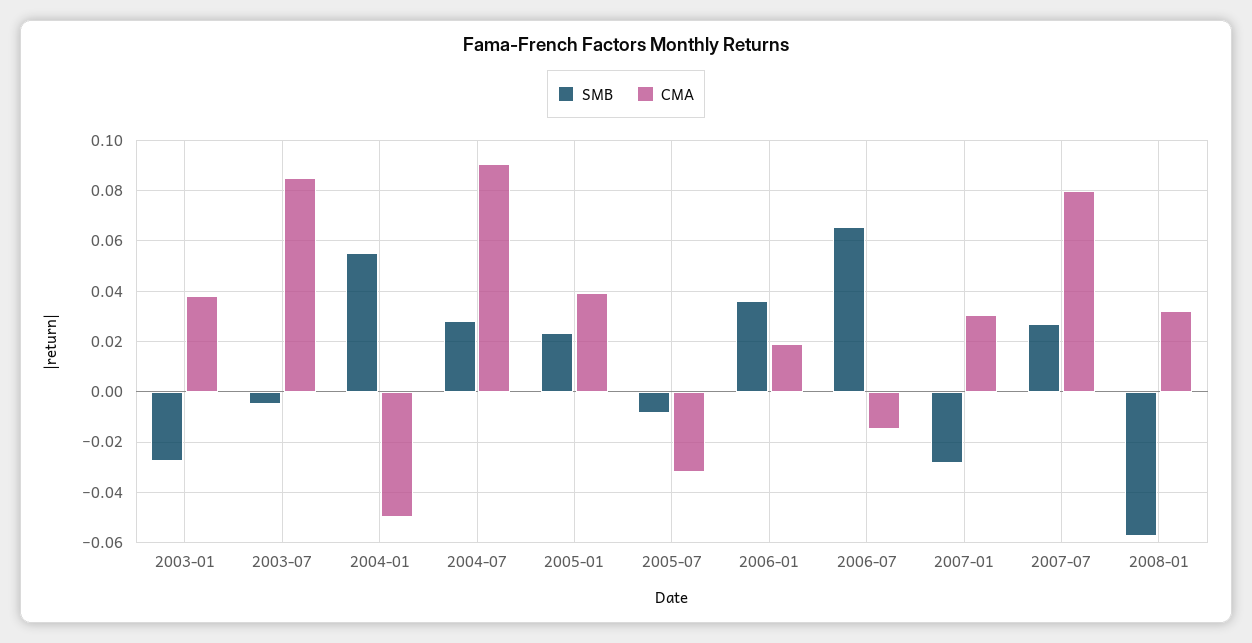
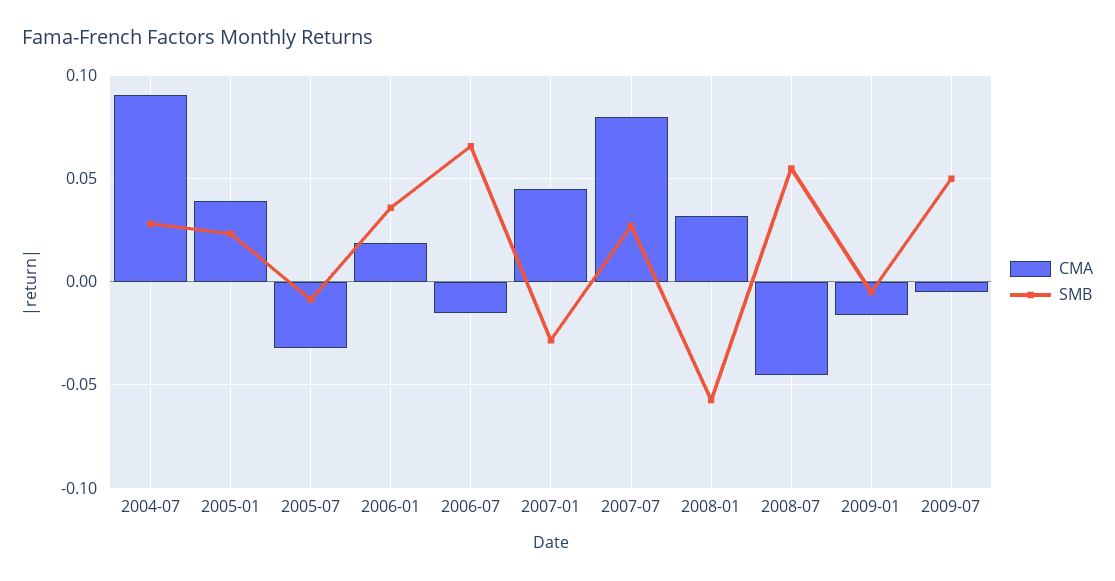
SMB, 2003-01: -0.0275 -> none
CMA, 2003-01: 0.0375 -> none
SMB, 2003-07: -0.005 -> none
CMA, 2003-07: 0.085 -> none
SMB, 2004-01: 0.055 -> none
CMA, 2004-01: -0.05 -> none
CMA, 2007-01: 0.03 -> 0.045
CMA, 2008-07: none -> -0.045
SMB, 2008-07: none -> 0.055
CMA, 2009-01: none -> -0.015
SMB, 2009-01: none -> -0.005
CMA, 2009-07: none -> -0.005
SMB, 2009-07: none -> 0.05

